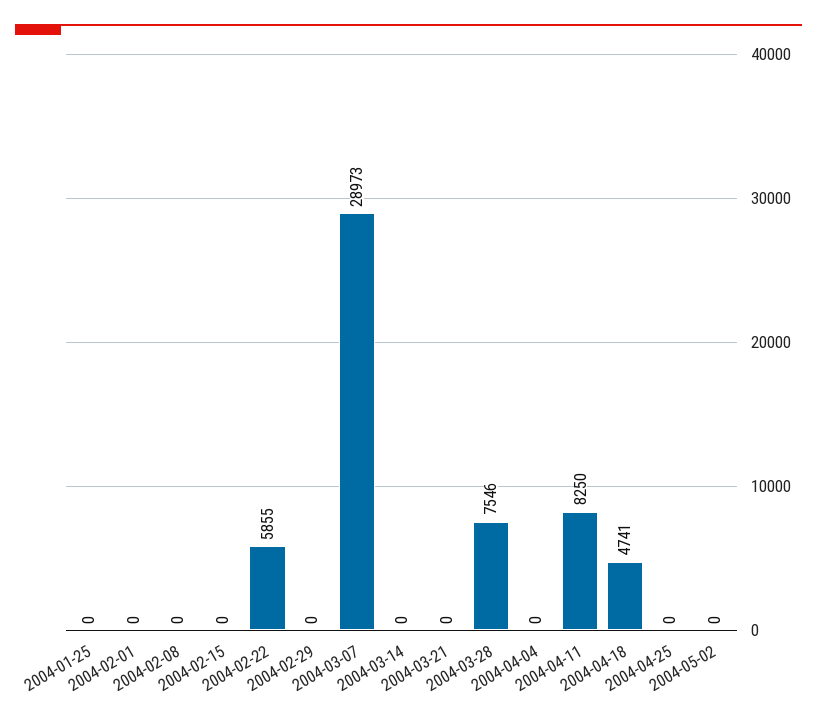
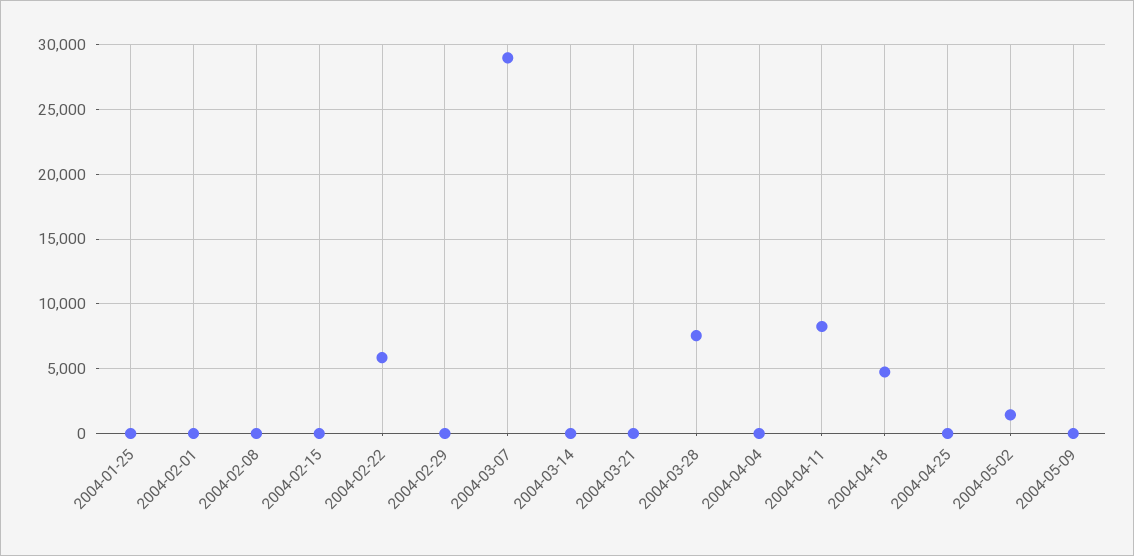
2004-05-02: 0 -> 1500
2004-05-09: none -> 0

